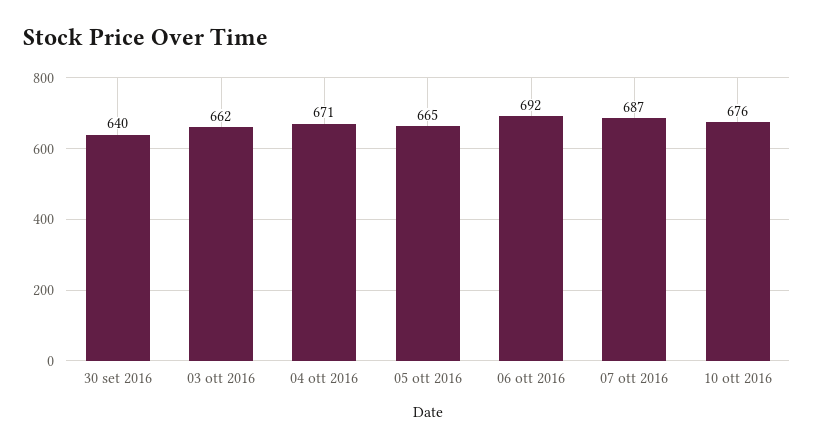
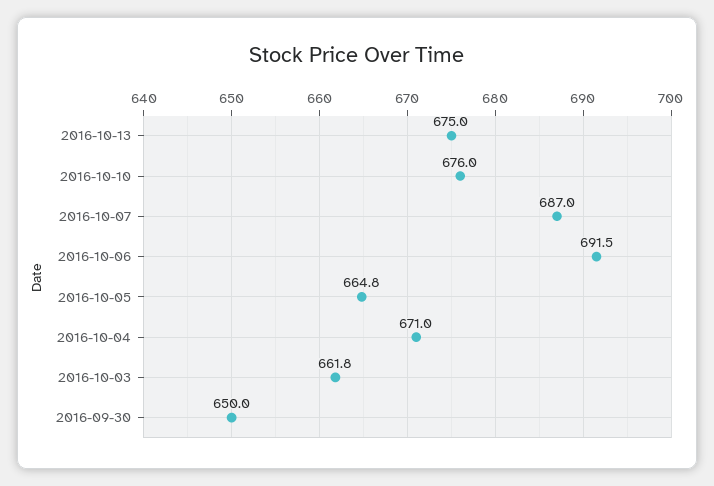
30 set 2016: 640 -> 650
2016-10-13: none -> 675

